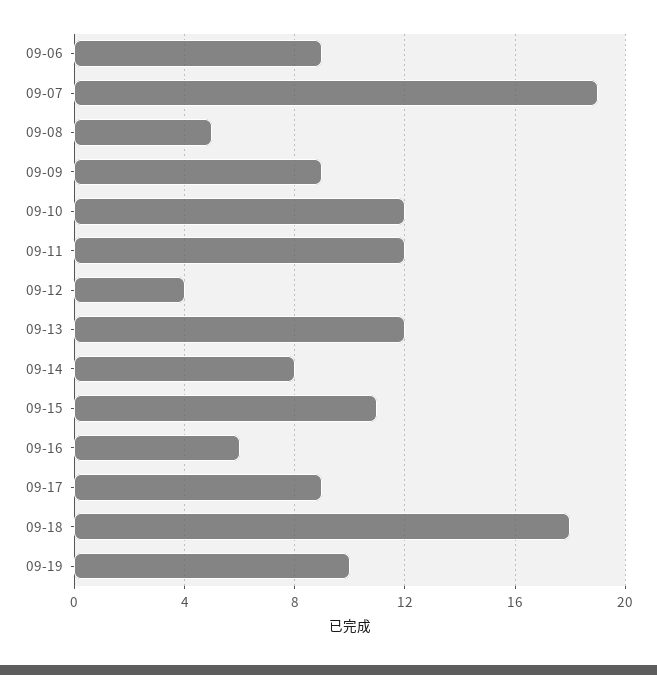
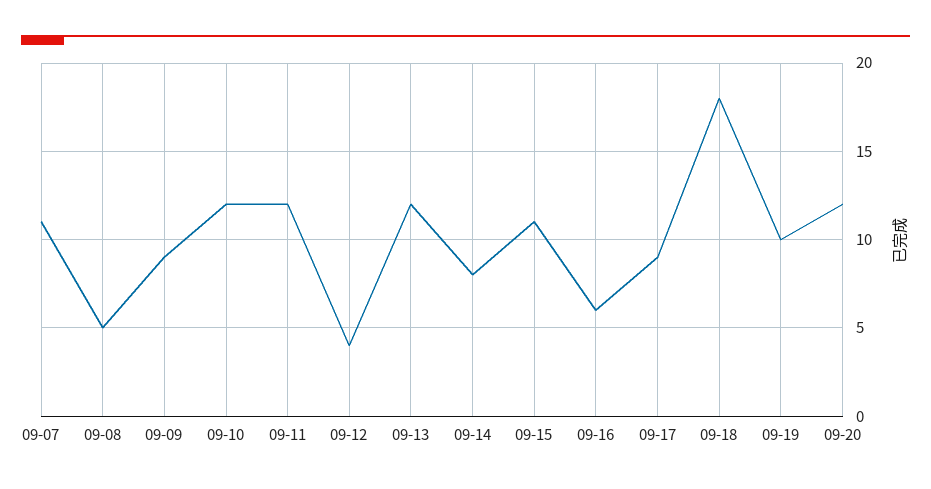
09-06: 9 -> none
09-07: 19 -> 11
09-20: none -> 12

